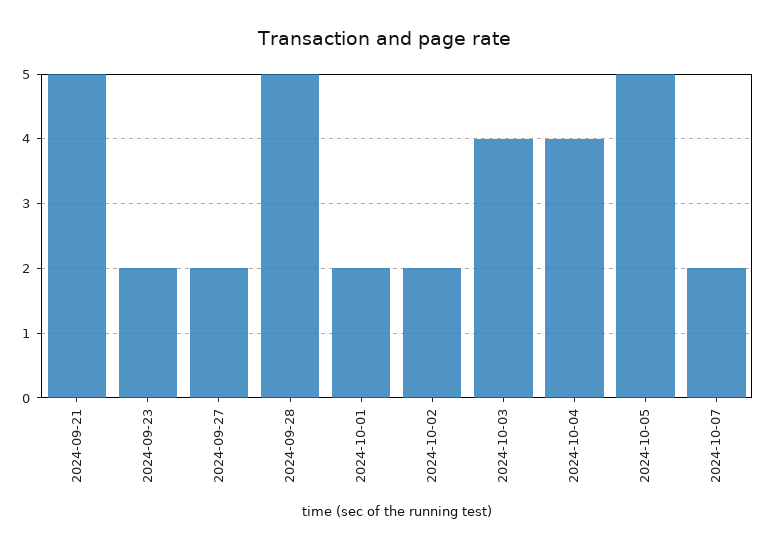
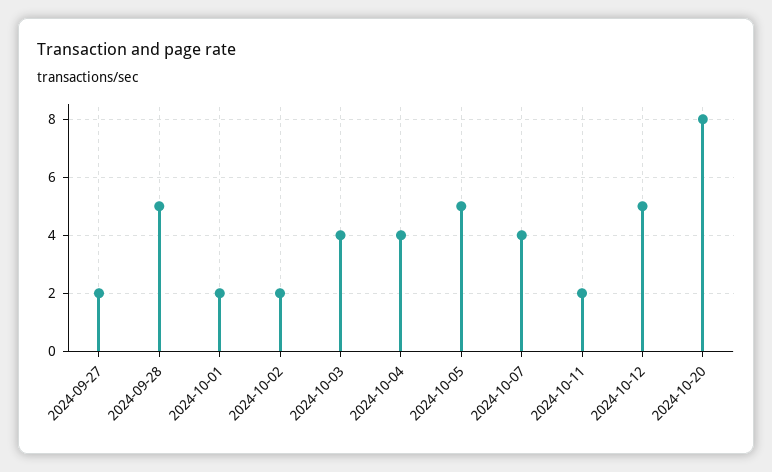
2024-09-21: 5 -> none
2024-09-23: 2 -> none
2024-10-07: 2 -> 4
2024-10-11: none -> 2
2024-10-12: none -> 5
2024-10-20: none -> 8

